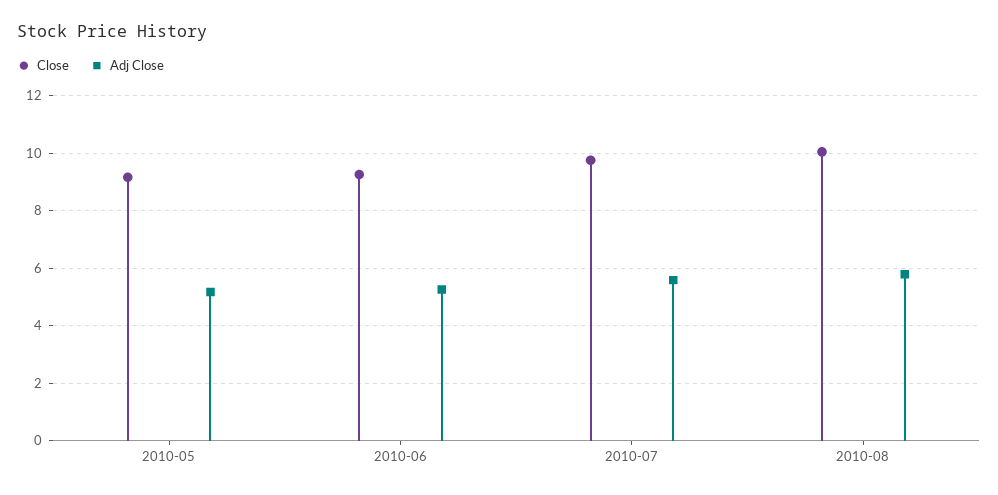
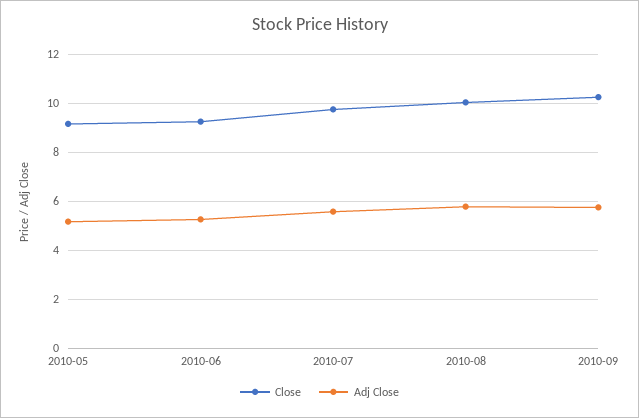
Close, 2010-09: none -> 10.25
Adj Close, 2010-09: none -> 5.75

